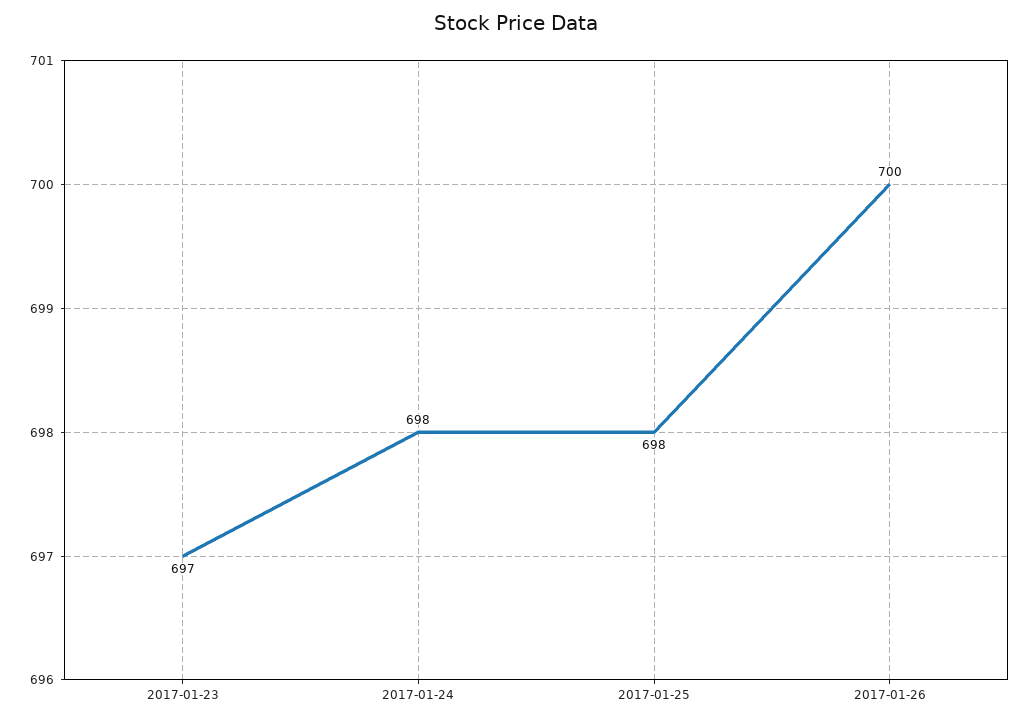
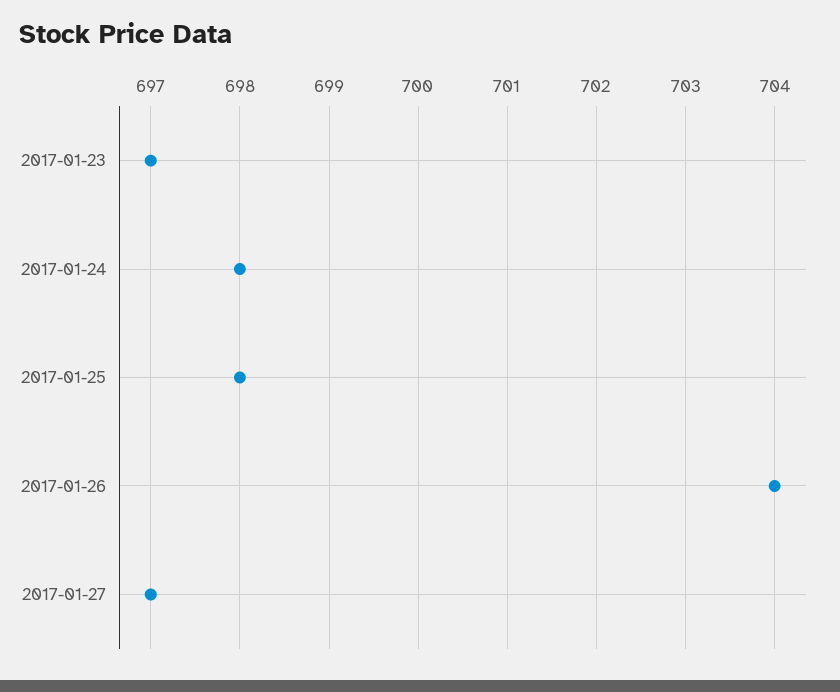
2017-01-26: 700 -> 704
2017-01-27: none -> 697

